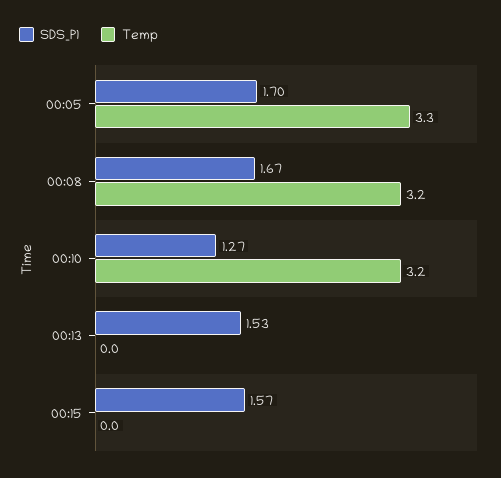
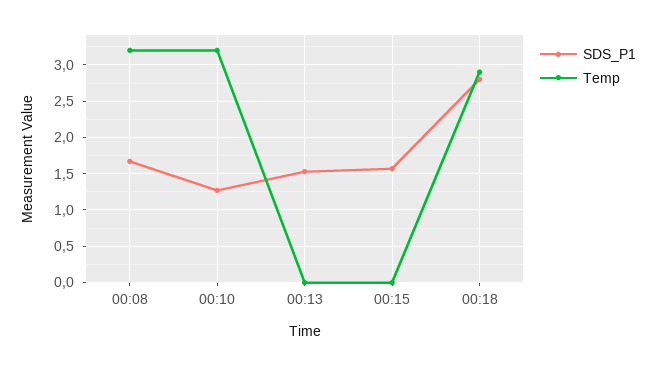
SDS_P1, 00:05: 1.7 -> none
Temp, 00:05: 3.3 -> none
SDS_P1, 00:18: none -> 2.8
Temp, 00:18: none -> 2.9

